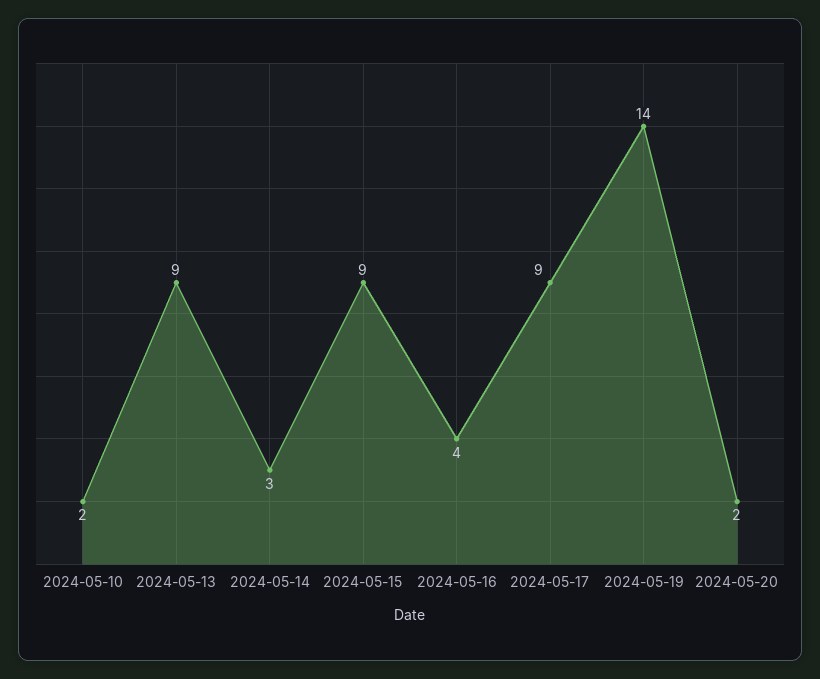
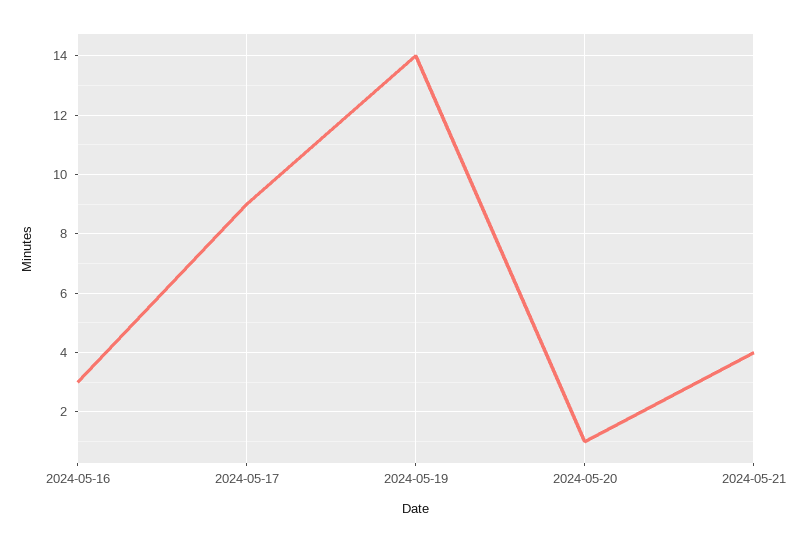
2024-05-10: 2 -> none
2024-05-13: 9 -> none
2024-05-14: 3 -> none
2024-05-15: 9 -> none
2024-05-16: 4 -> 3
2024-05-20: 2 -> 1
2024-05-21: none -> 4

